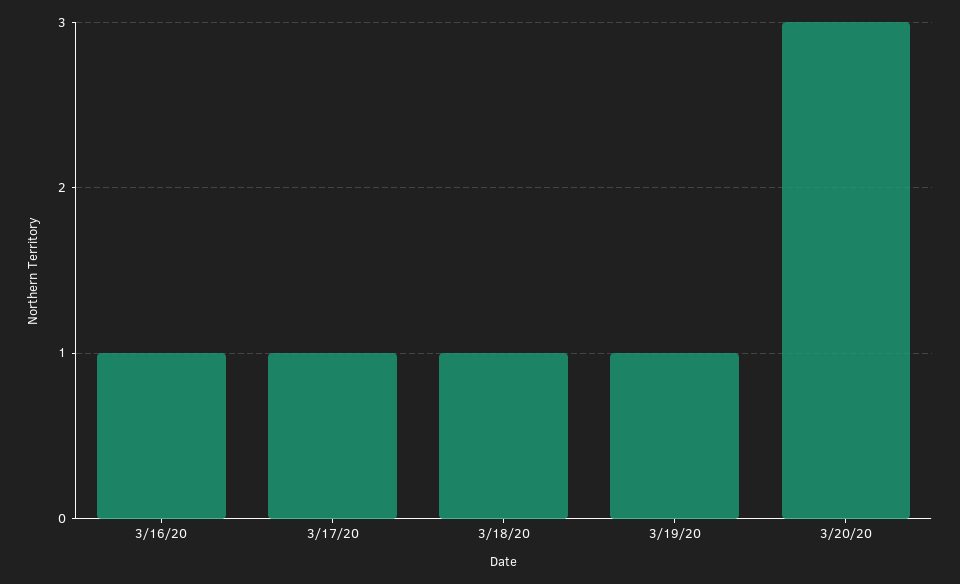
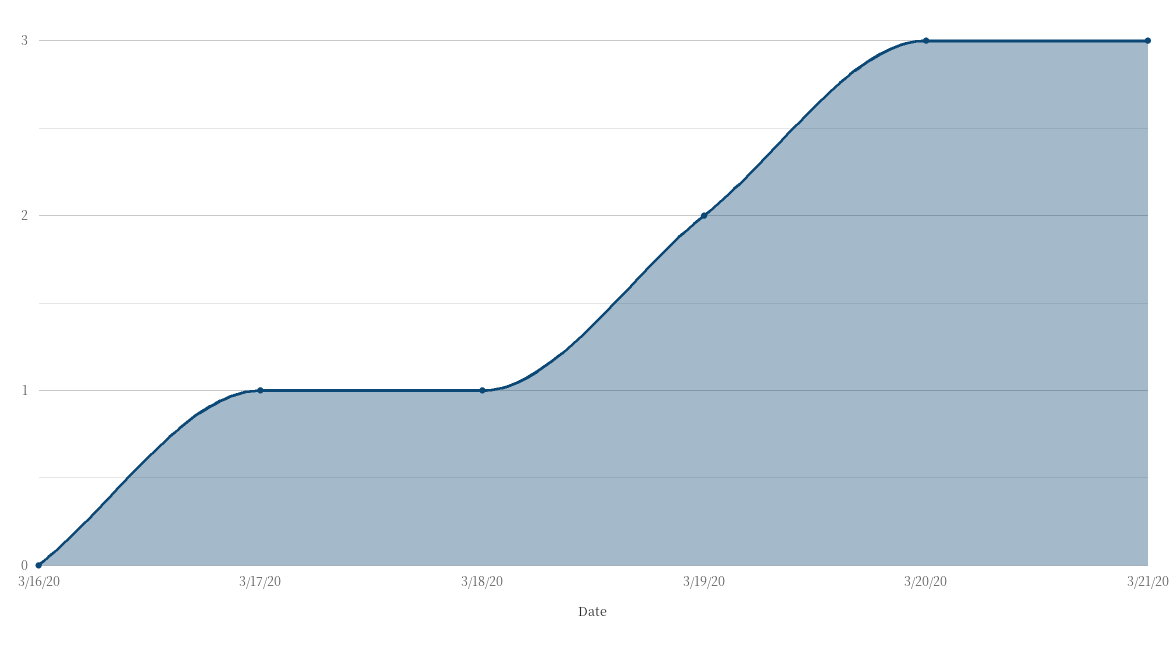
3/16/20: 1 -> 0
3/19/20: 1 -> 2
3/21/20: none -> 3

